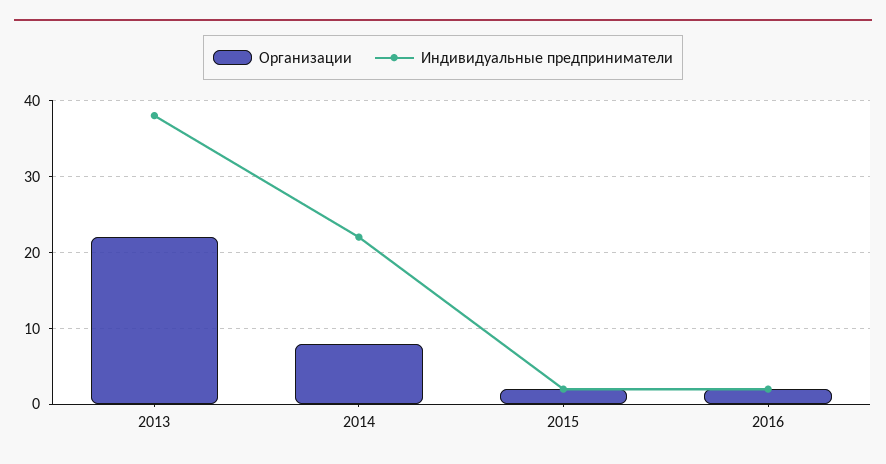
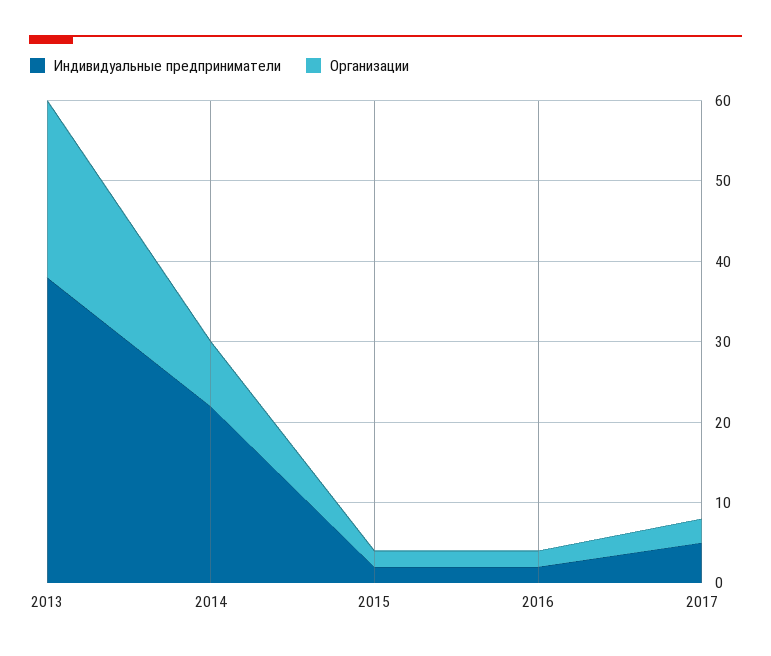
Индивидуальные предприниматели, 2017: none -> 5
Организации, 2017: none -> 3

